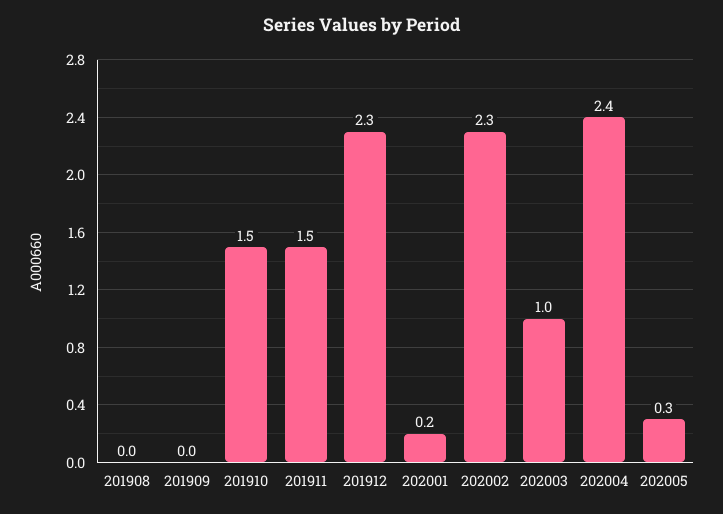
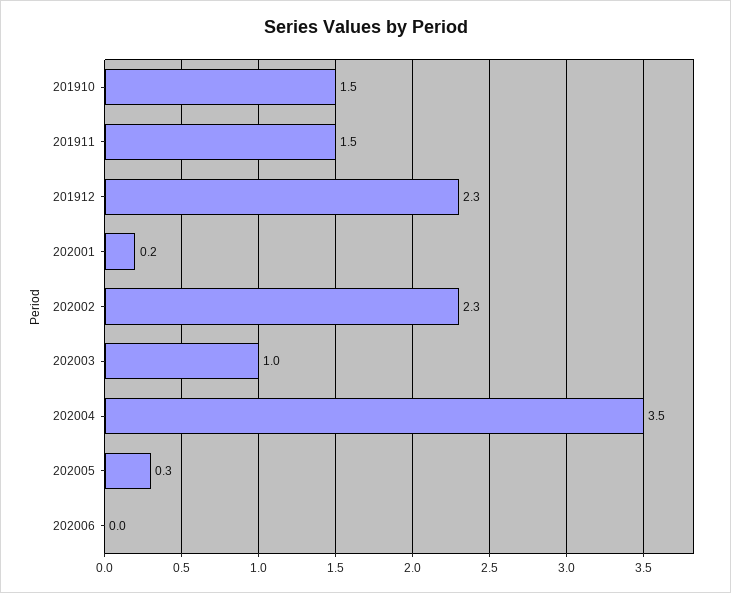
201908: 0 -> none
201909: 0 -> none
202004: 2.4 -> 3.5
202006: none -> 0

